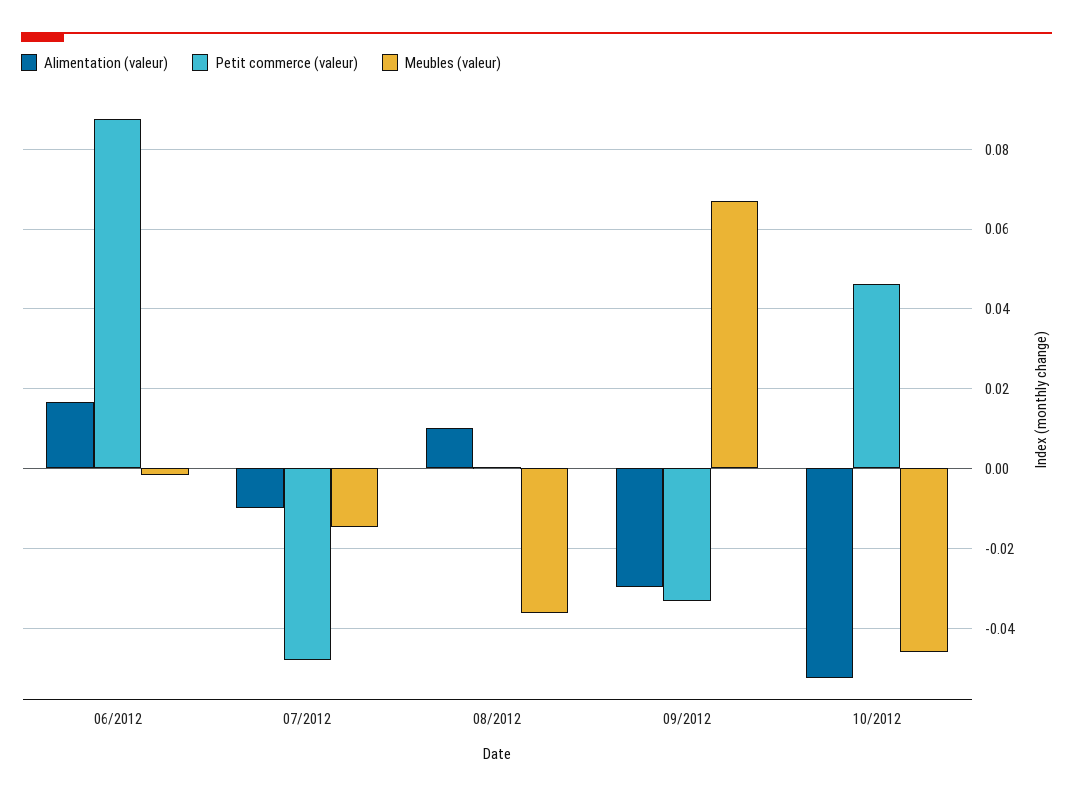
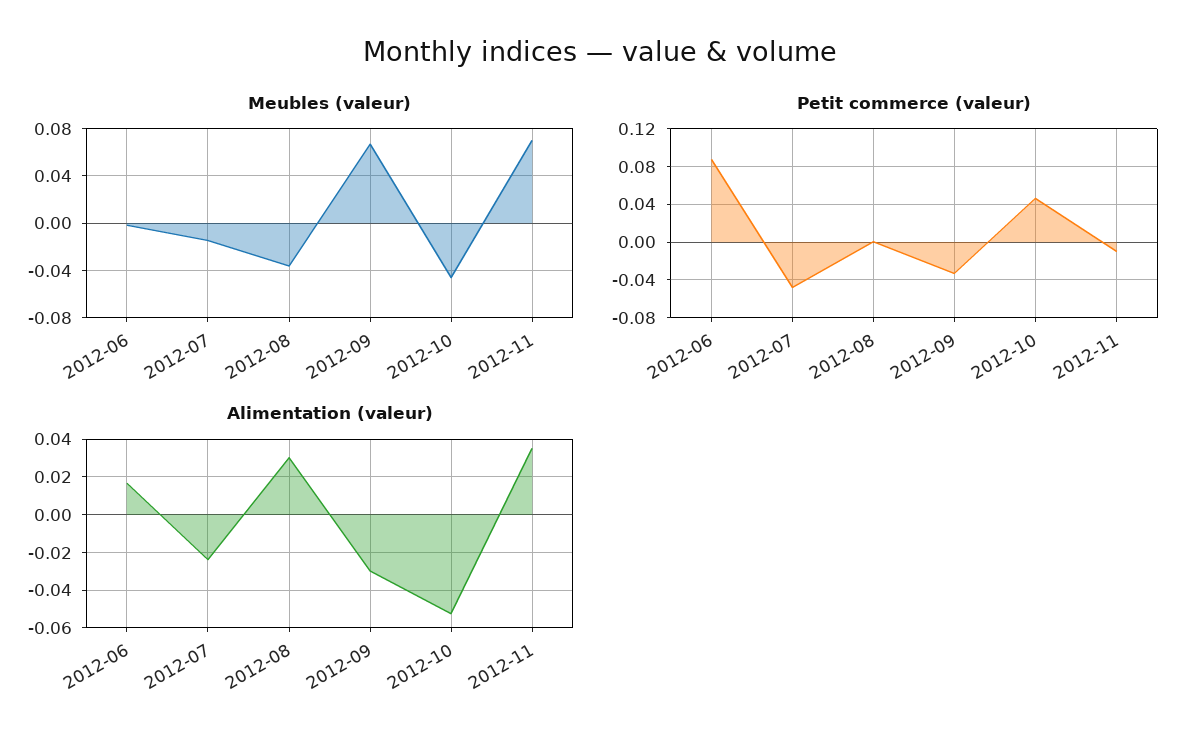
Alimentation (valeur), 07/2012: -0.01 -> -0.025
Alimentation (valeur), 08/2012: 0.01 -> 0.03
Meubles (valeur), 2012-11: none -> 0.07
Petit commerce (valeur), 2012-11: none -> -0.01
Alimentation (valeur), 2012-11: none -> 0.035

